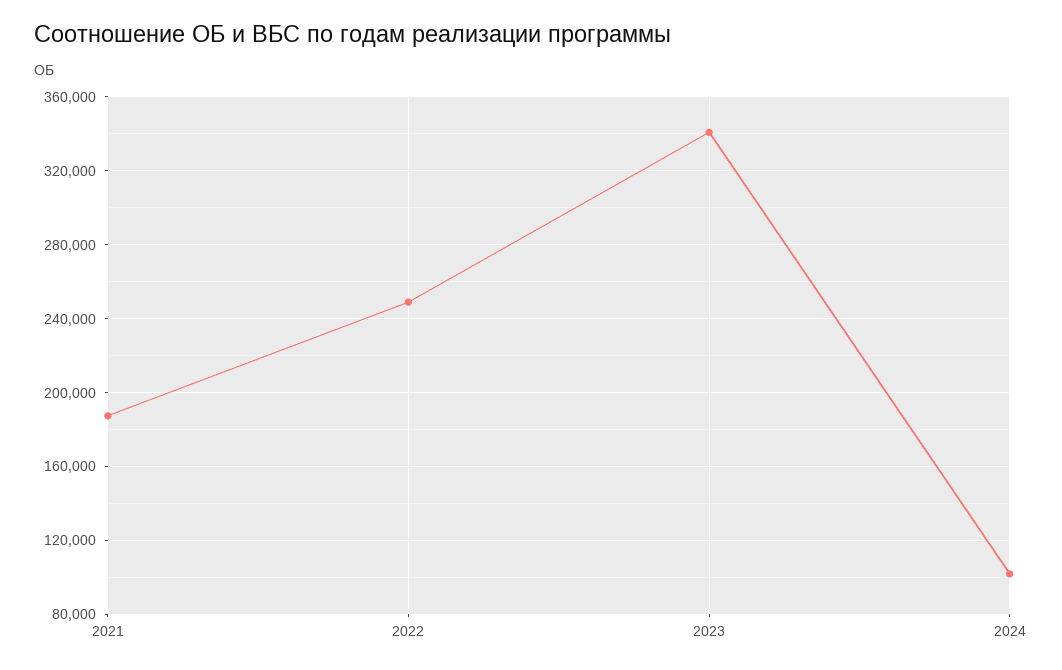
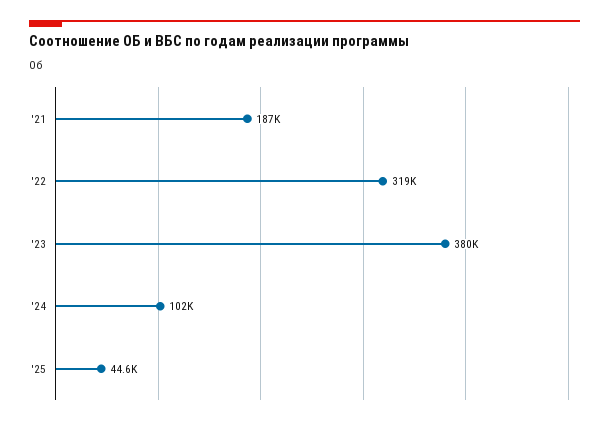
2022: 250000 -> 319000
2023: 340000 -> 380000
'25: none -> 44600

